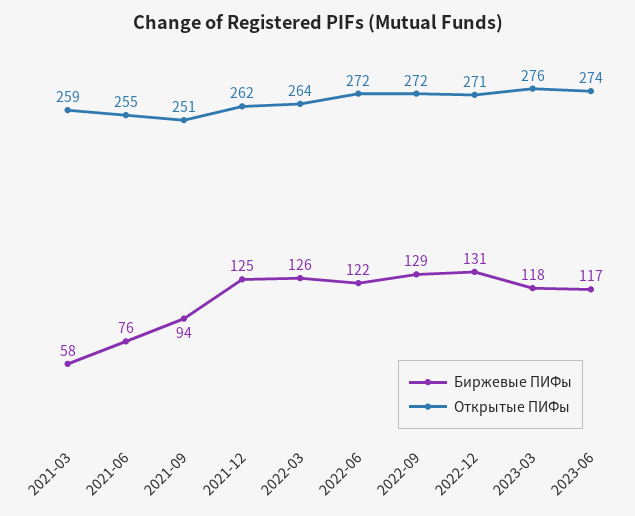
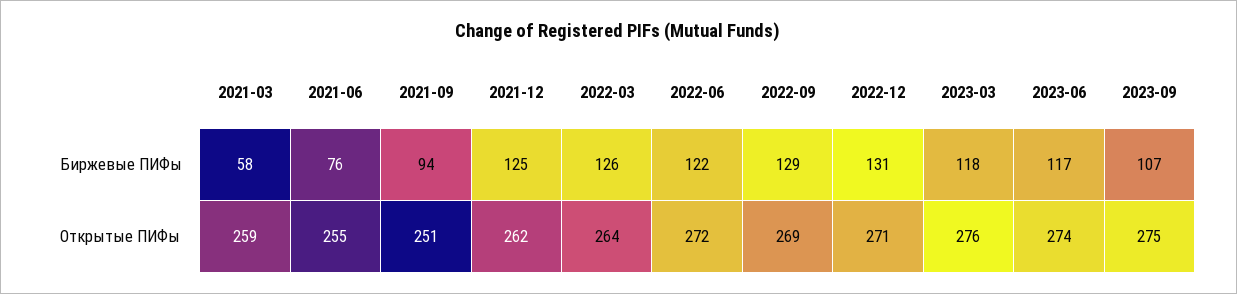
Открытые ПИФы, 2022-09: 272 -> 269
Биржевые ПИФы, 2023-09: none -> 107
Открытые ПИФы, 2023-09: none -> 275

